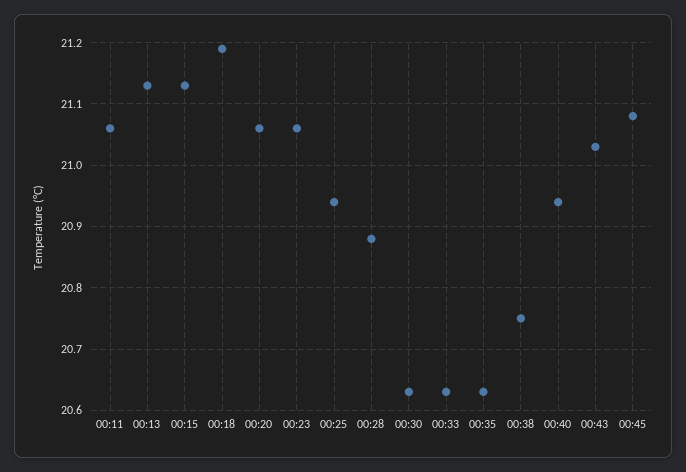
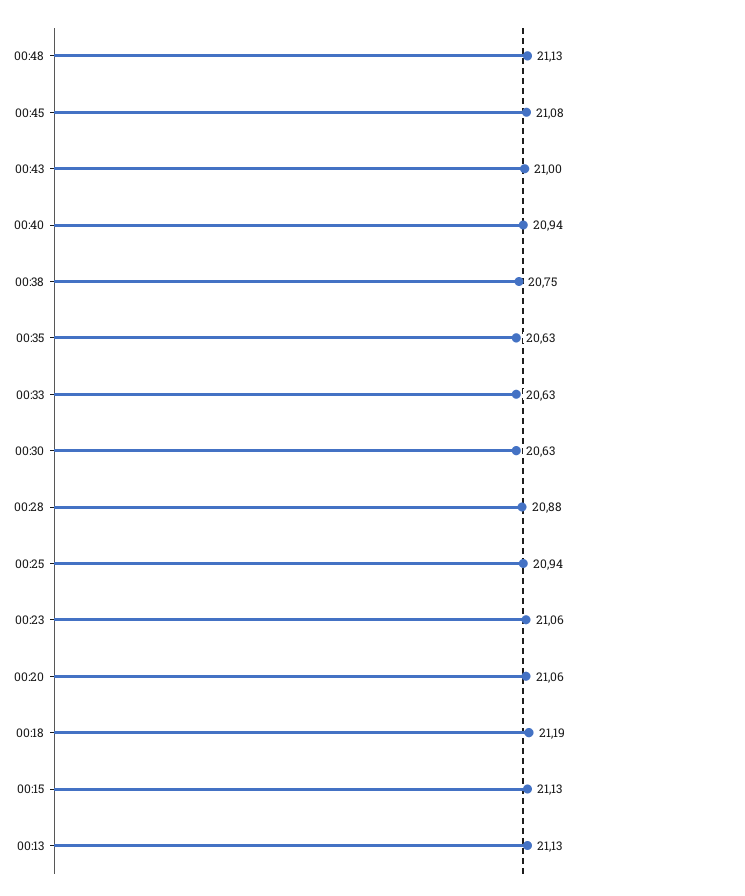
00:11: 21.06 -> none
00:43: 21.03 -> 21
00:48: none -> 21.13

